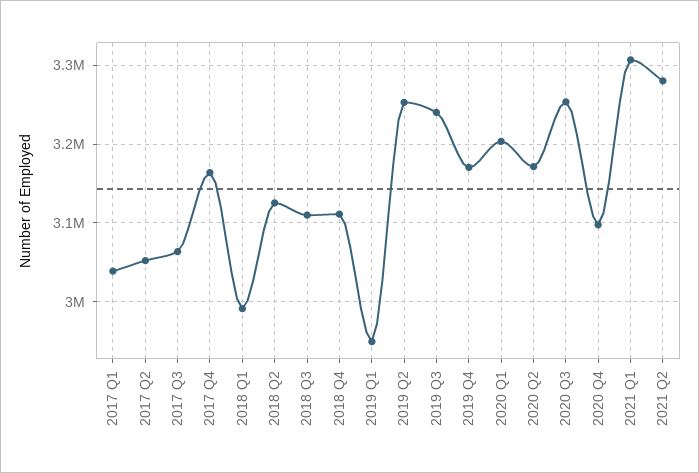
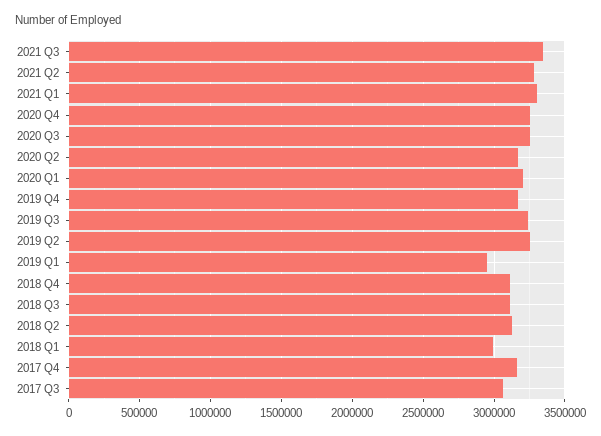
2017 Q1: 3040000 -> none
2017 Q2: 3050000 -> none
2020 Q4: 3100000 -> 3250000
2021 Q3: none -> 3350000

